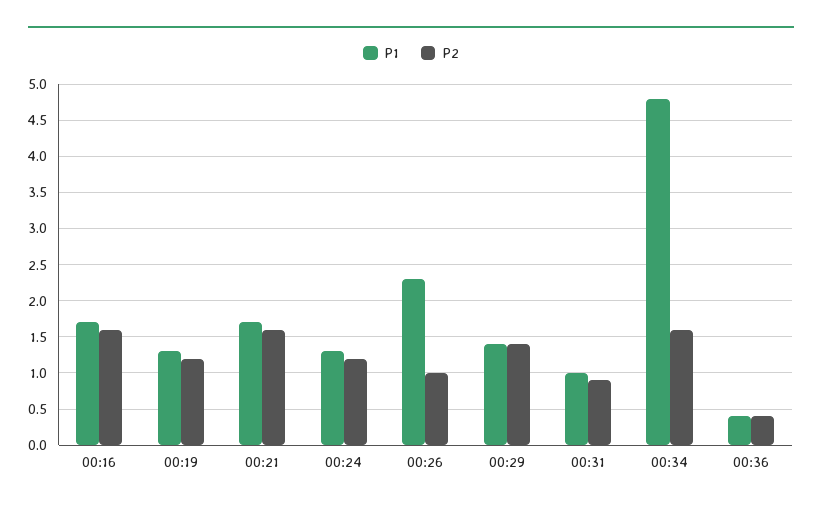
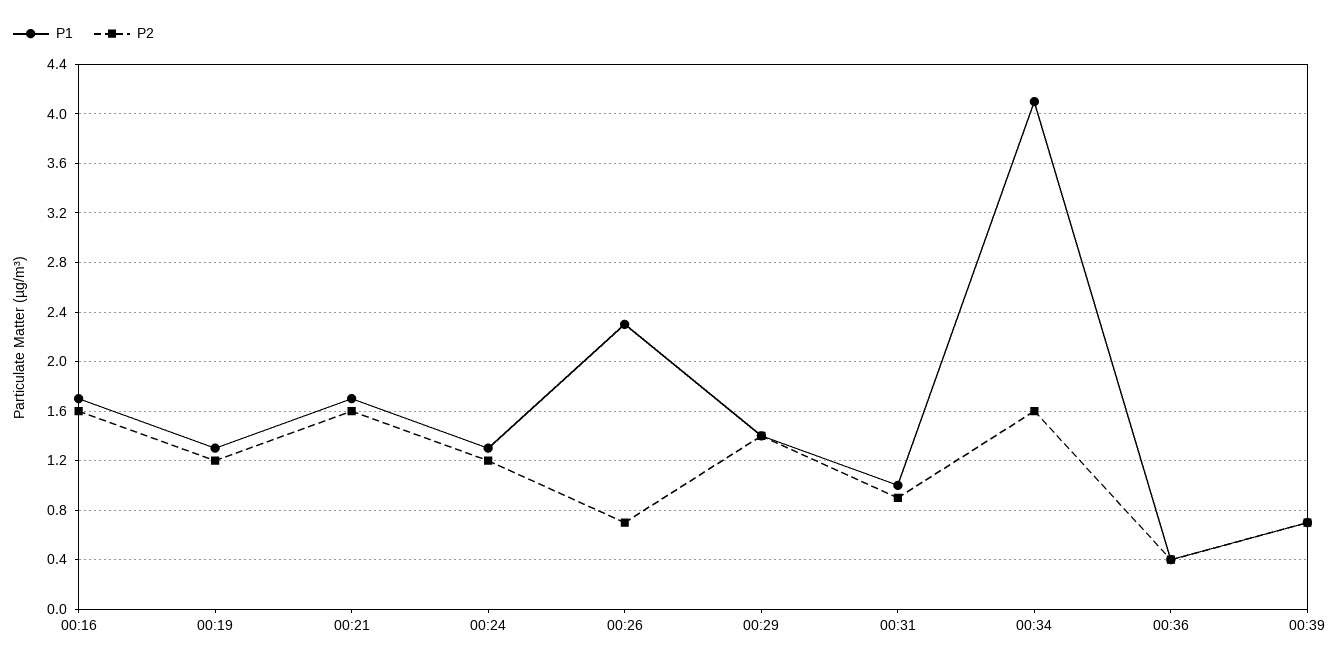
P2, 00:26: 1 -> 0.7
P1, 00:34: 4.8 -> 4.1
P1, 00:39: none -> 0.7
P2, 00:39: none -> 0.7

